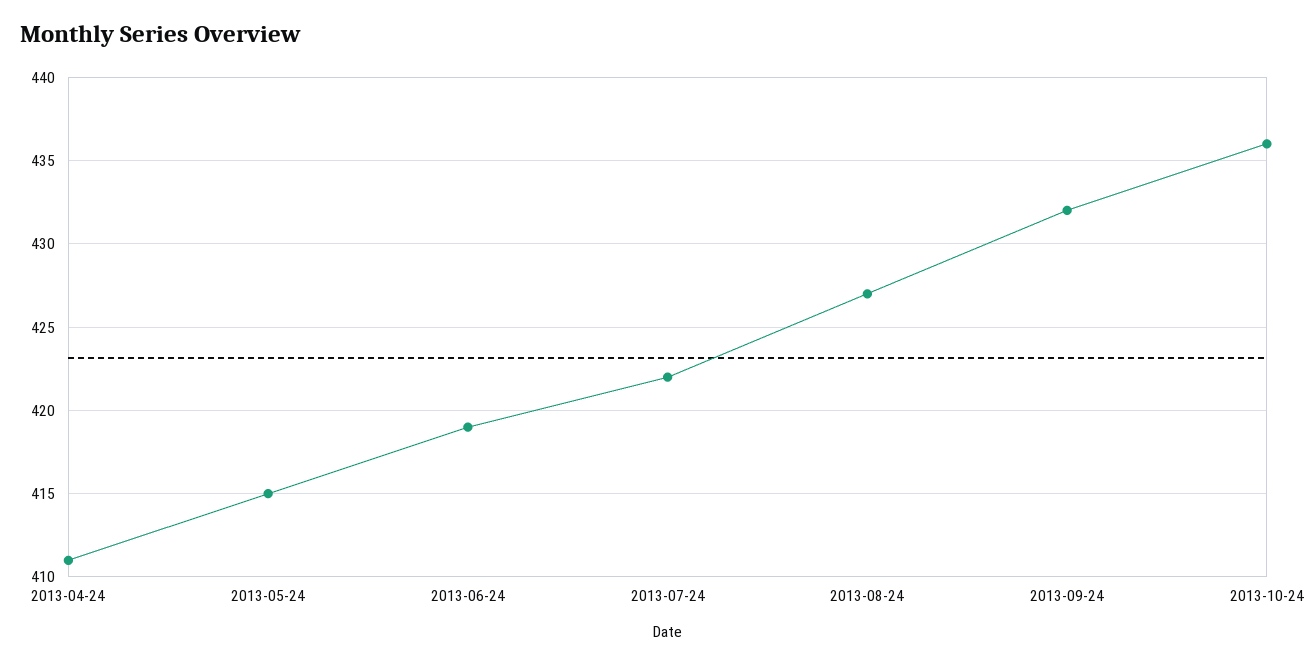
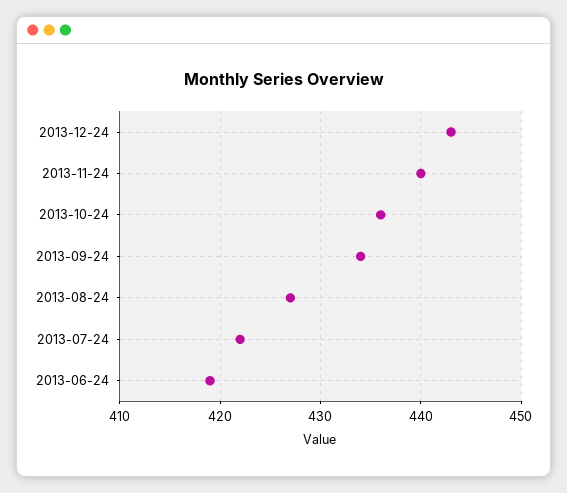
2013-04-24: 411 -> none
2013-05-24: 415 -> none
2013-09-24: 432 -> 434
2013-12-24: none -> 443
2013-11-24: none -> 440

